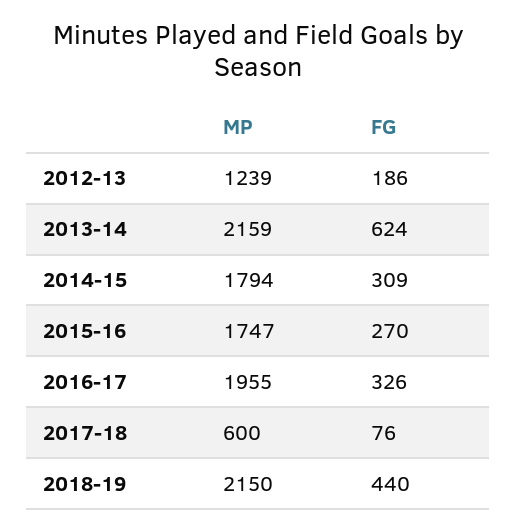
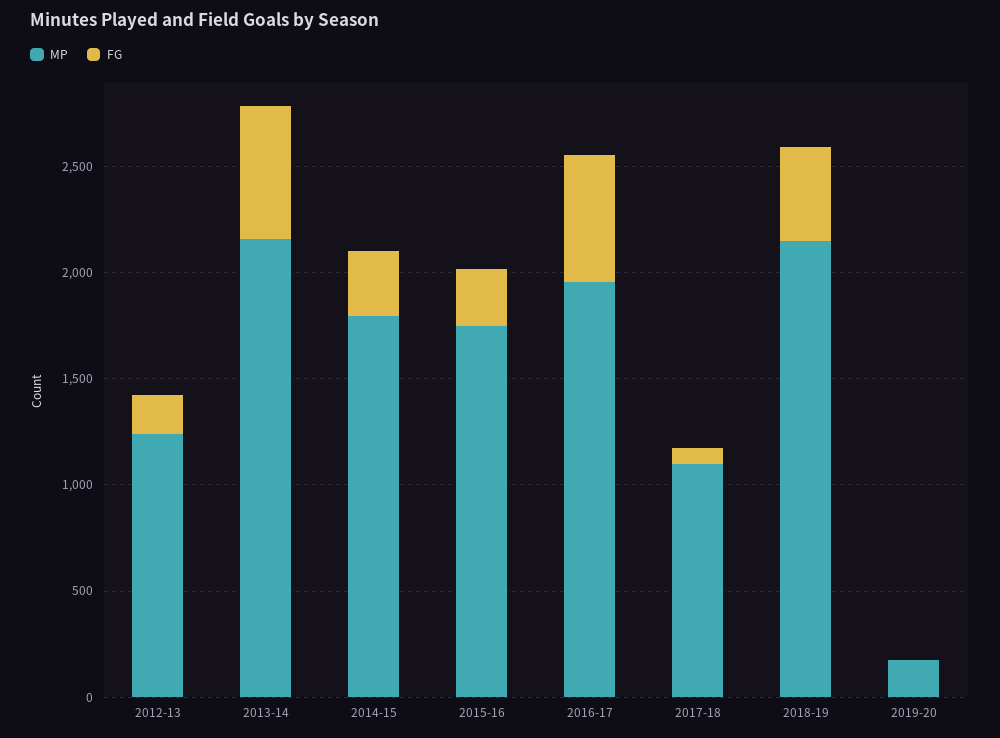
FG, 2016-17: 326 -> 600
MP, 2017-18: 600 -> 1100
MP, 2019-20: none -> 200
FG, 2019-20: none -> 0

